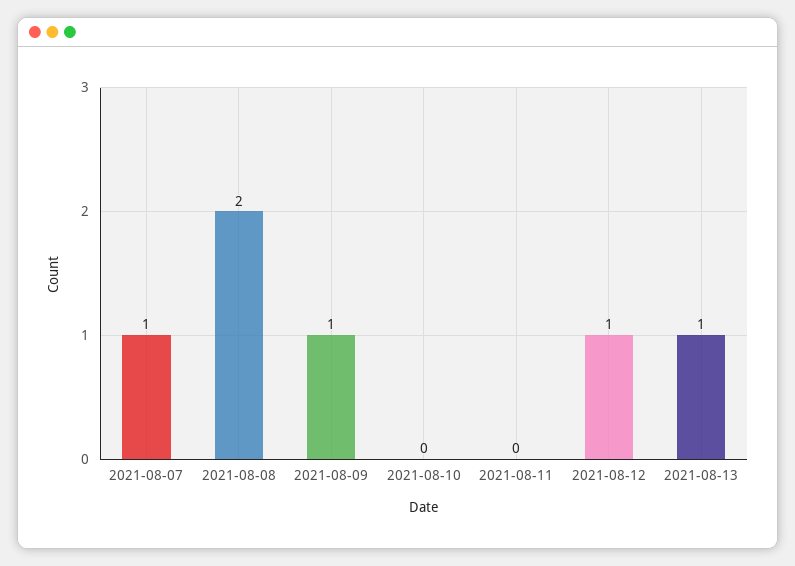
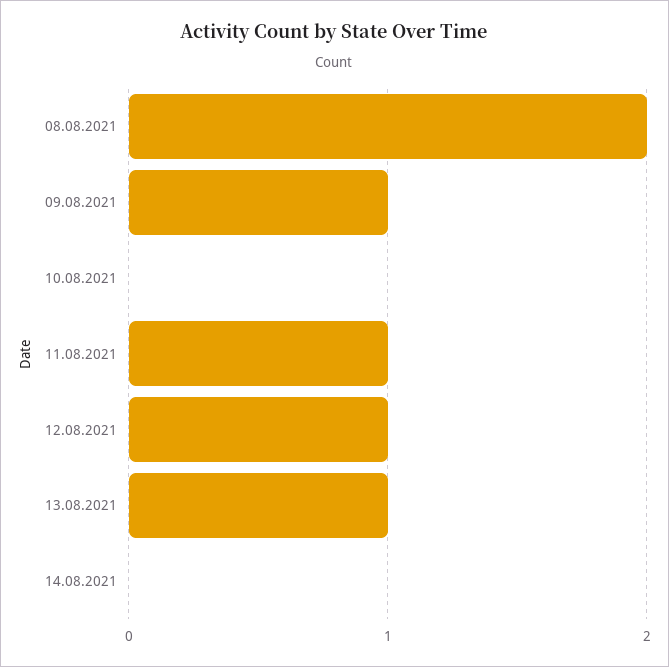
2021-08-07: 1 -> none
2021-08-11: 0 -> 1
14.08.2021: none -> 0

